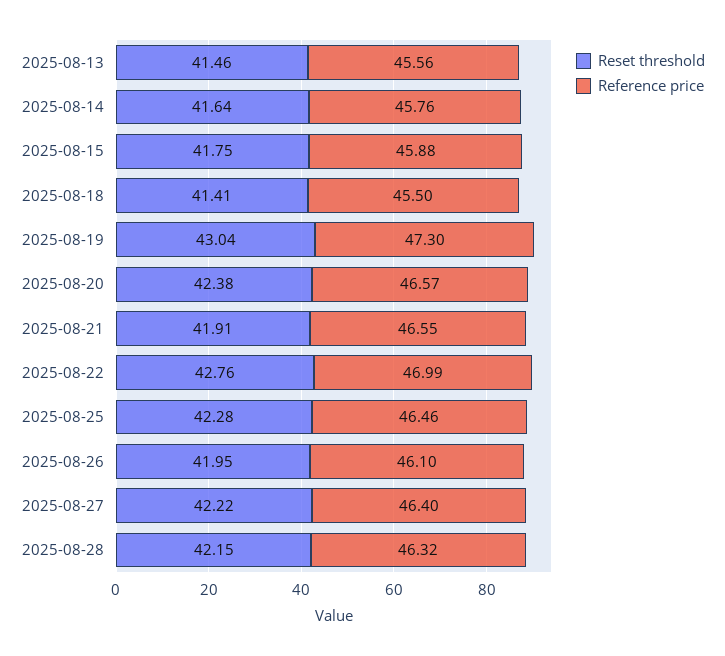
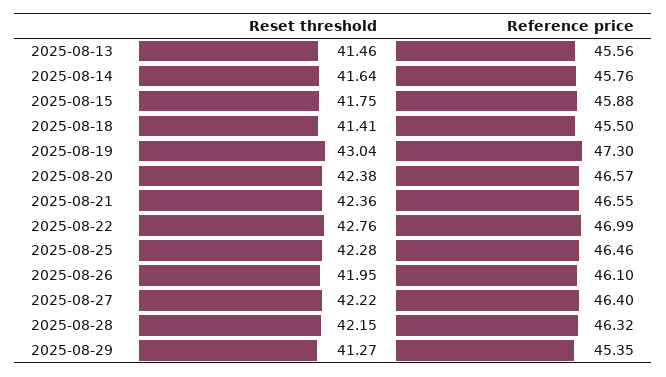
Reset threshold, 2025-08-21: 41.91 -> 42.36
Reset threshold, 2025-08-29: none -> 41.27
Reference price, 2025-08-29: none -> 45.35

